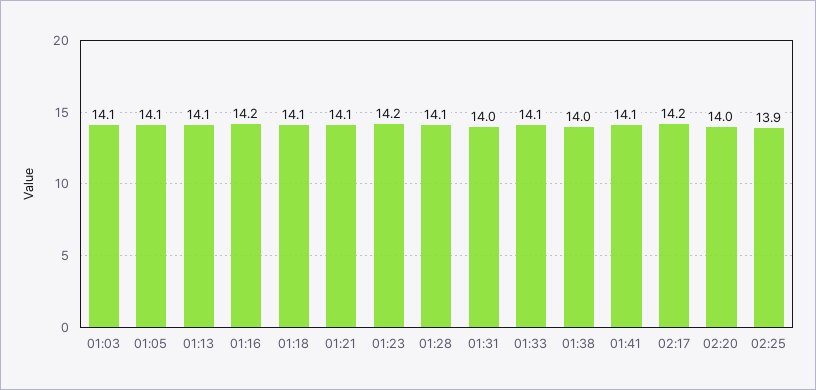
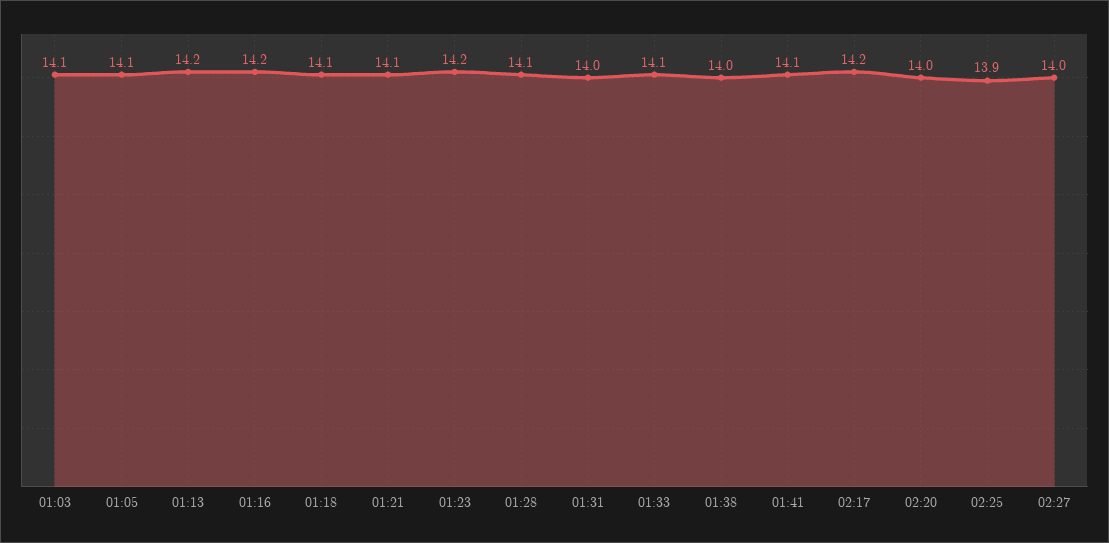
01:13: 14.1 -> 14.2
02:27: none -> 14

